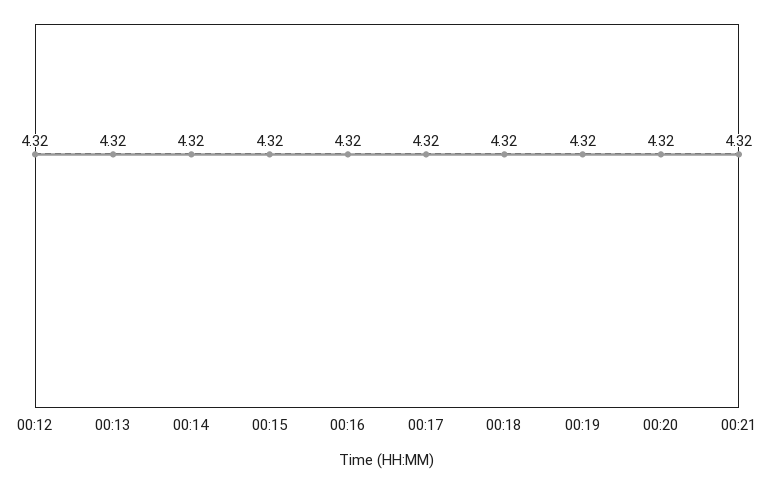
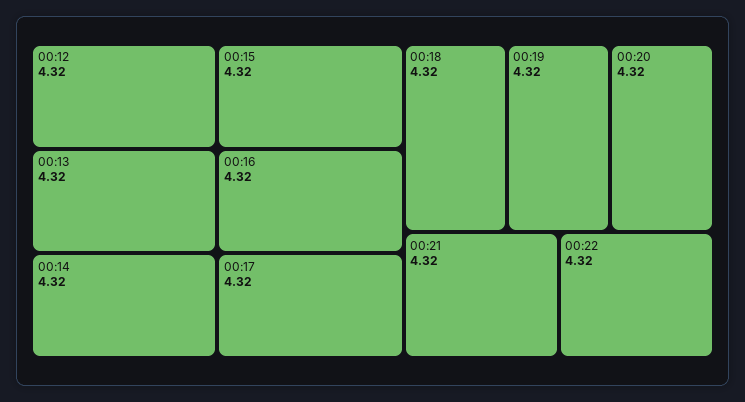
00:22: none -> 4.32

